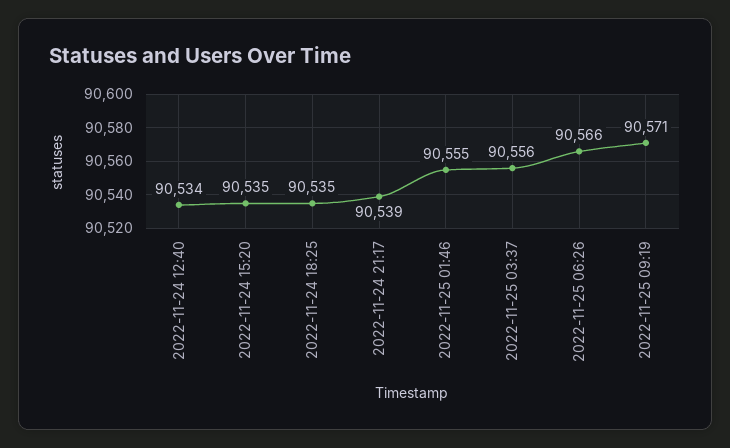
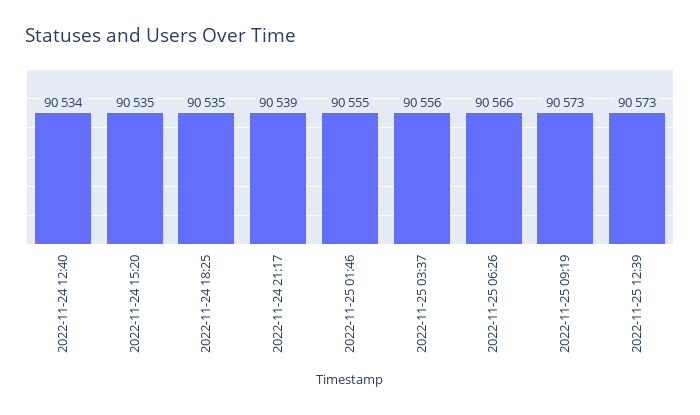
2022-11-25 09:19: 90571 -> 90573
2022-11-25 12:39: none -> 90573

